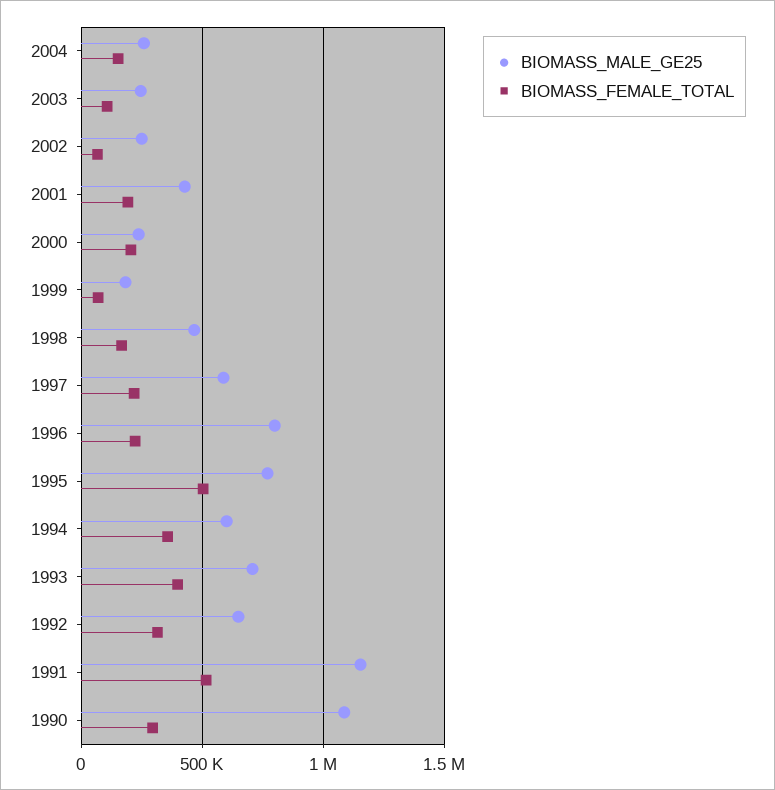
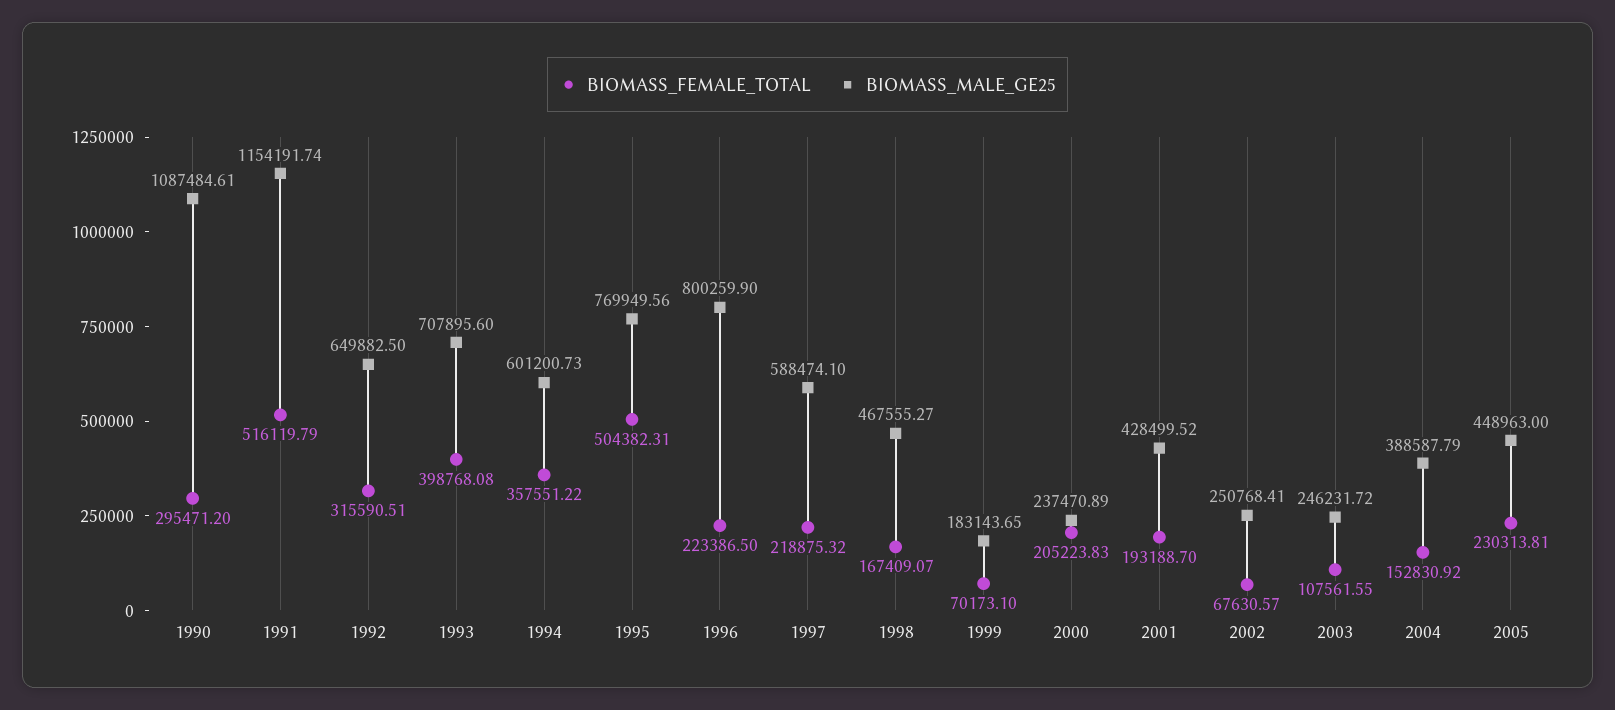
BIOMASS_MALE_GE25, 2004: 250000 -> 388587.79
BIOMASS_FEMALE_TOTAL, 2005: none -> 230313.81
BIOMASS_MALE_GE25, 2005: none -> 448963

